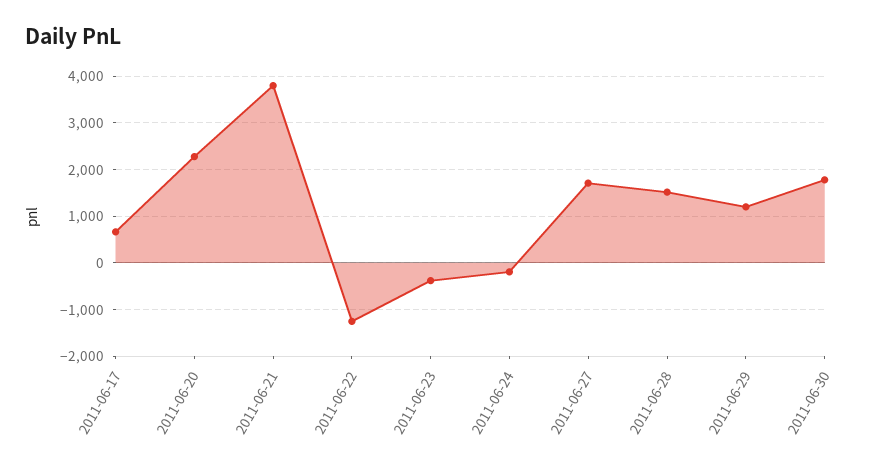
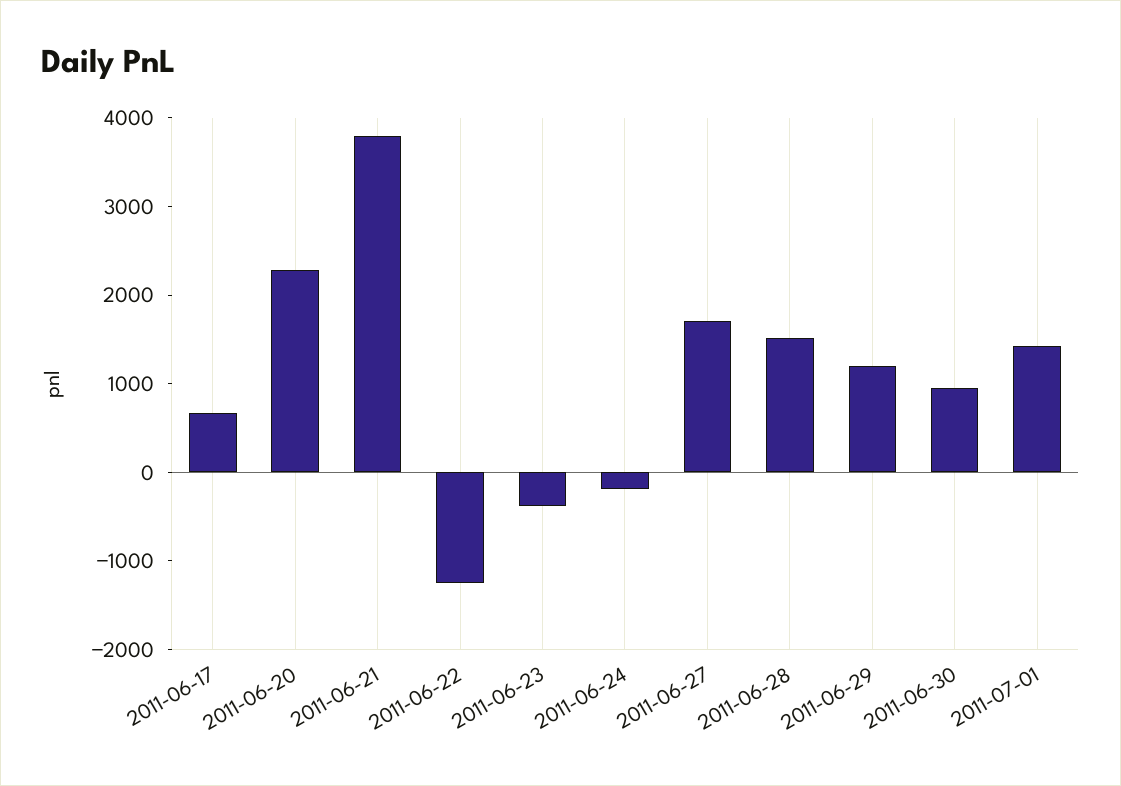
2011-06-30: 1800 -> 1000
2011-07-01: none -> 1400

